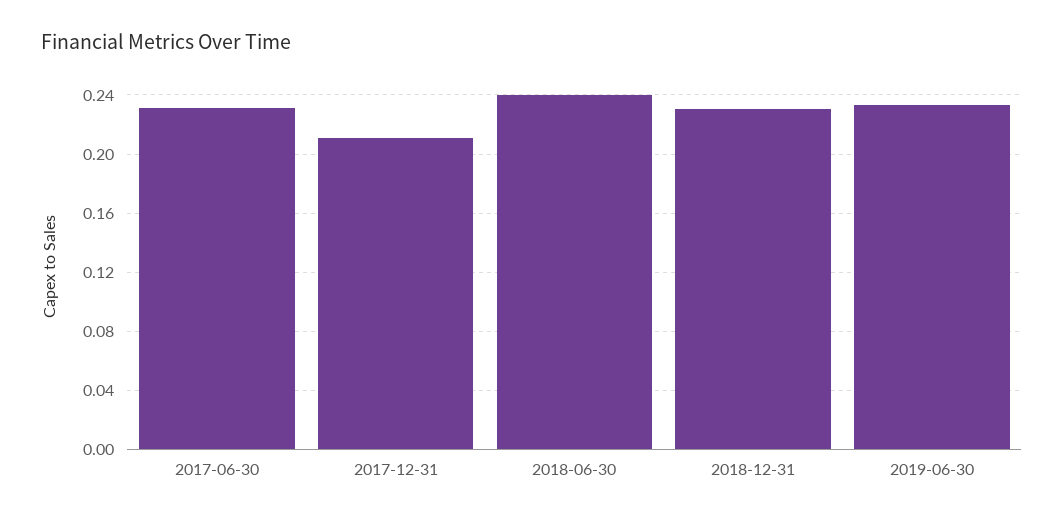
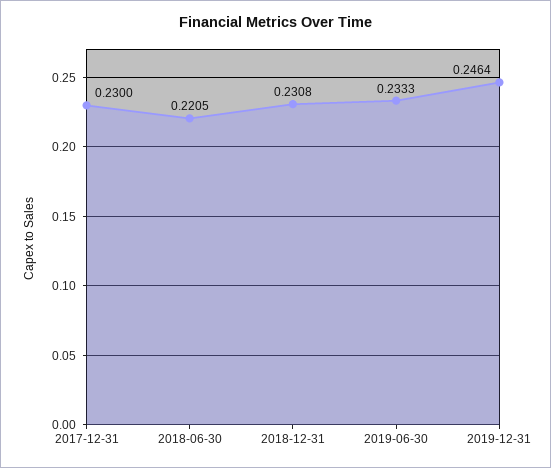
2017-06-30: 0.23 -> none
2017-12-31: 0.21 -> 0.23
2018-06-30: 0.24 -> 0.2205
2019-12-31: none -> 0.2464

